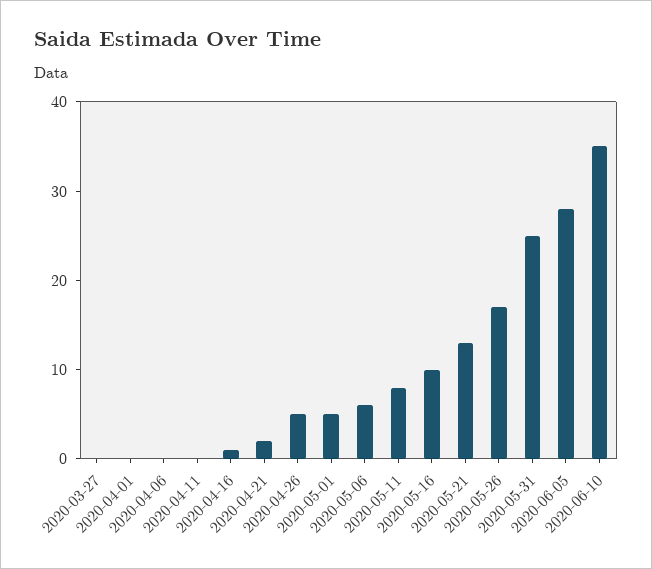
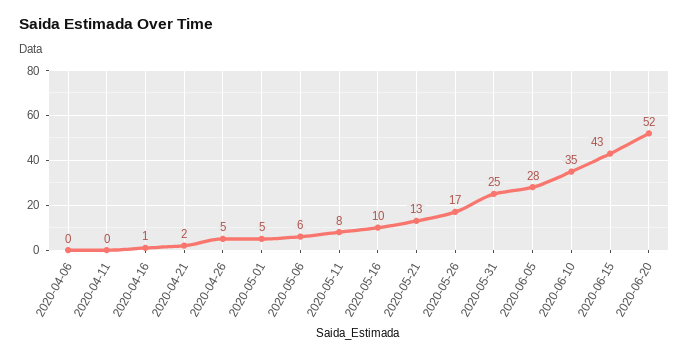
2020-03-27: 0 -> none
2020-04-01: 0 -> none
2020-06-15: none -> 43
2020-06-20: none -> 52

